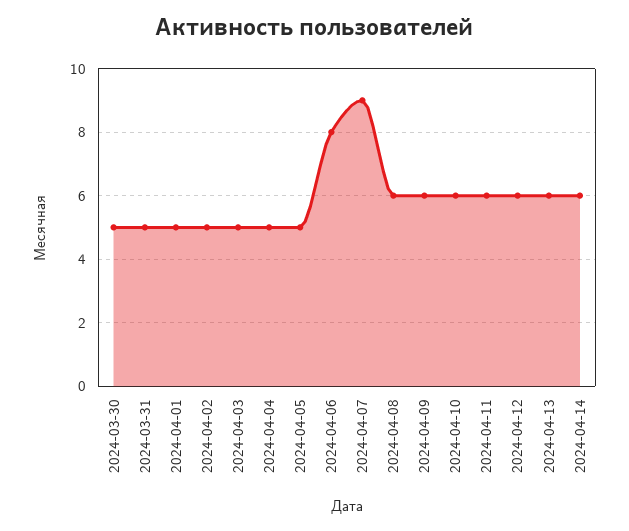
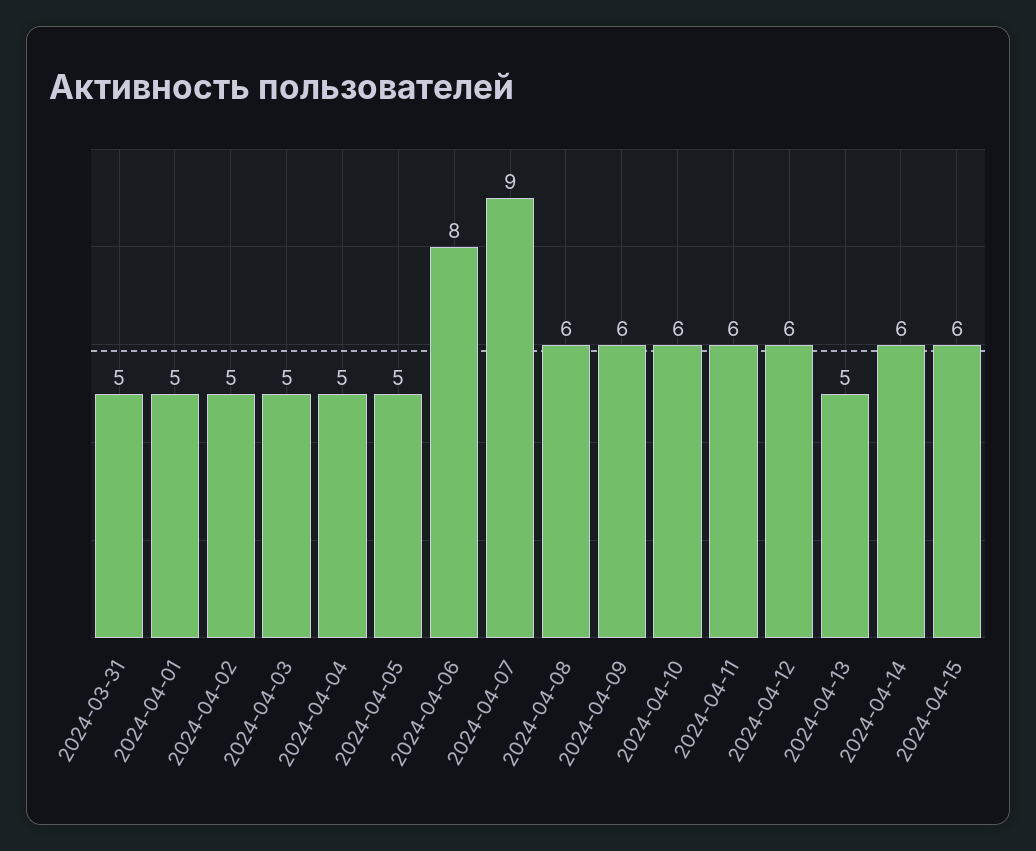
2024-03-30: 5 -> none
2024-04-13: 6 -> 5
2024-04-15: none -> 6

